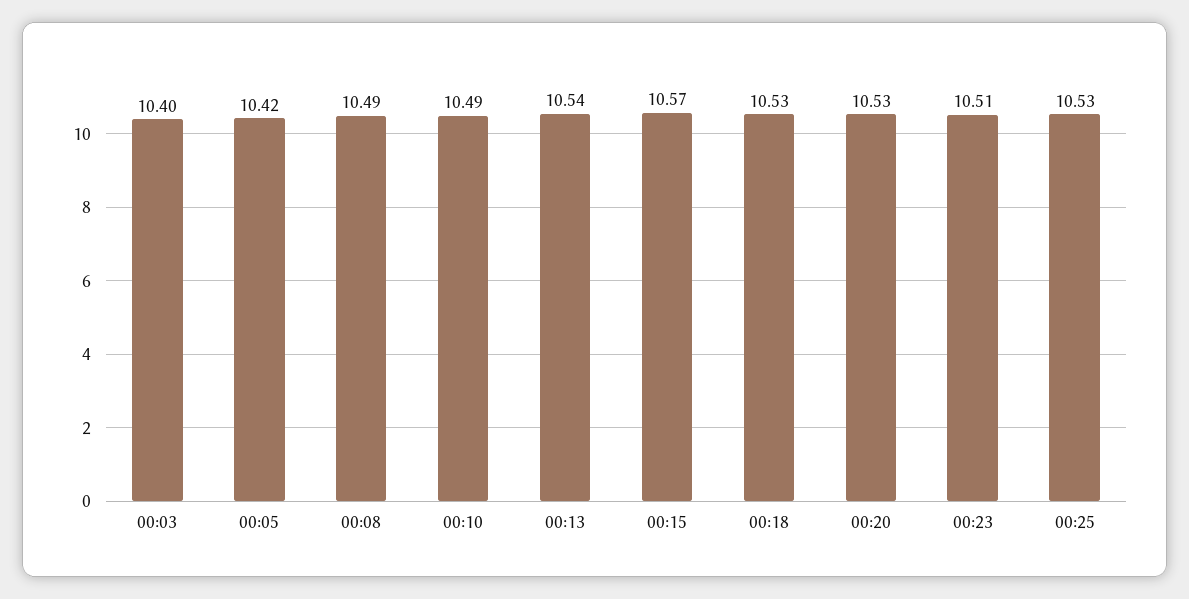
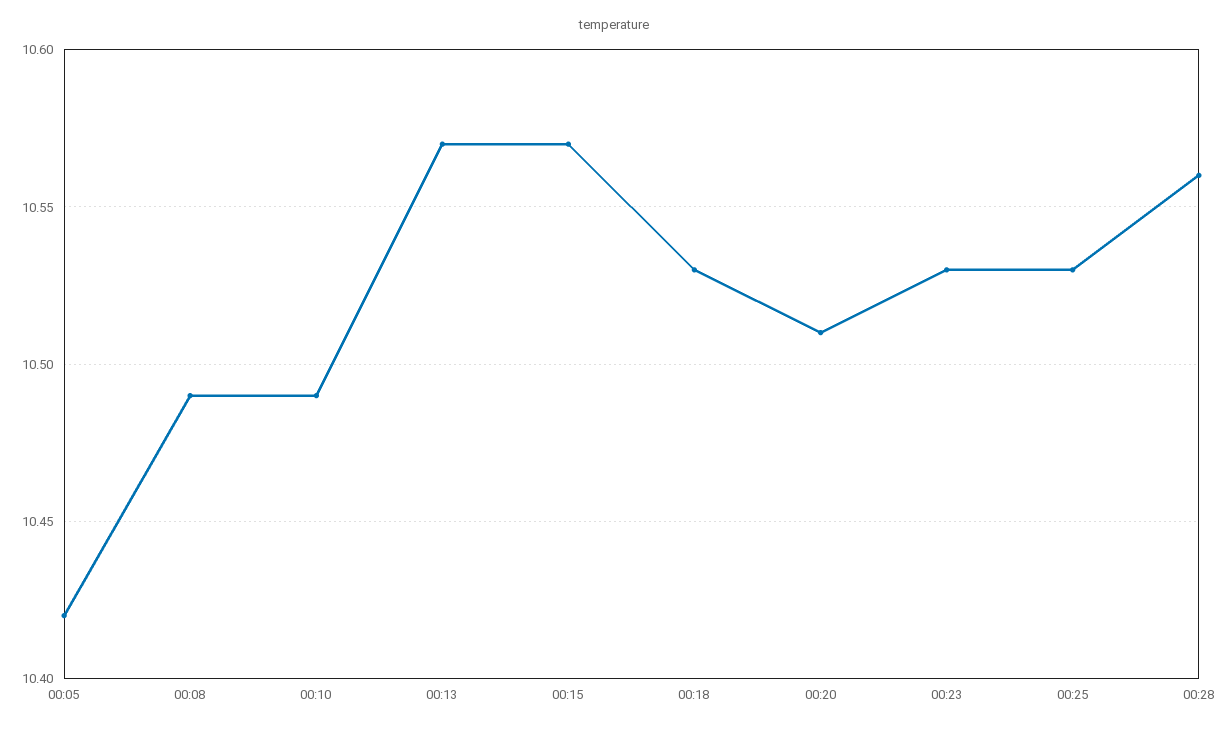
00:03: 10.4 -> none
00:13: 10.54 -> 10.57
00:20: 10.53 -> 10.51
00:23: 10.51 -> 10.53
00:28: none -> 10.56

